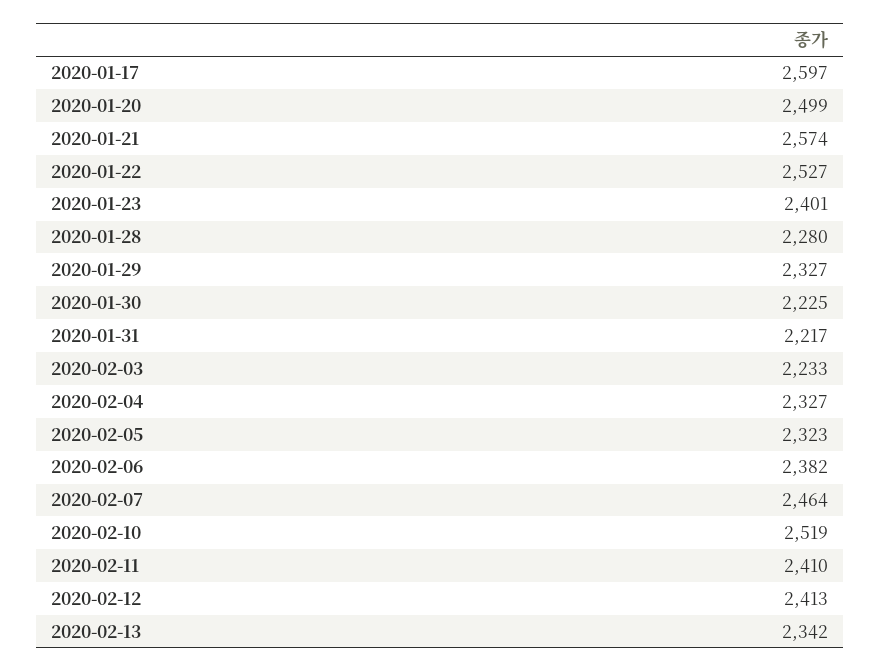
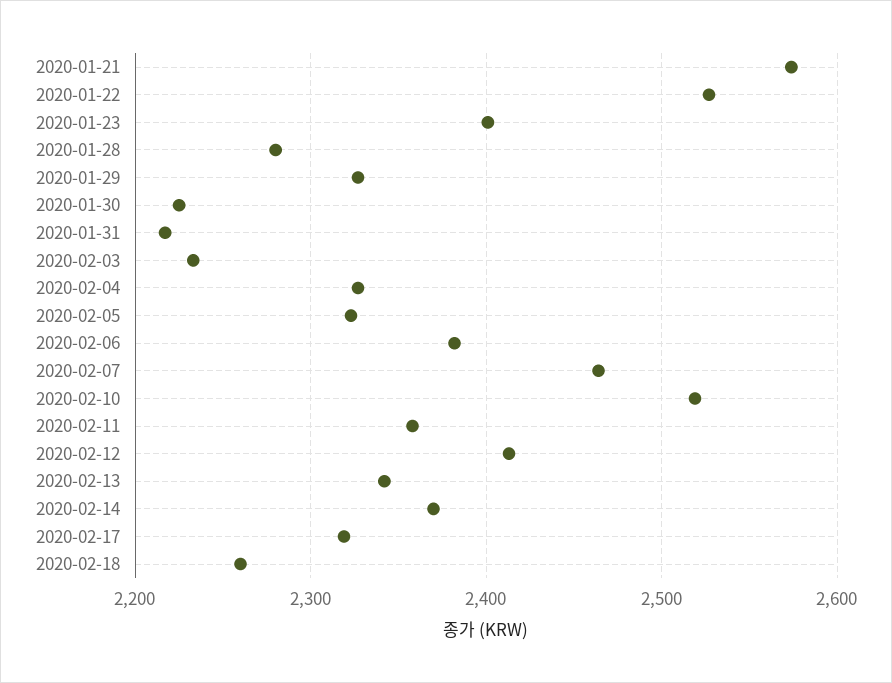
2020-01-17: 2597 -> none
2020-01-20: 2499 -> none
2020-02-11: 2410 -> 2360
2020-02-14: none -> 2370
2020-02-17: none -> 2320
2020-02-18: none -> 2260

